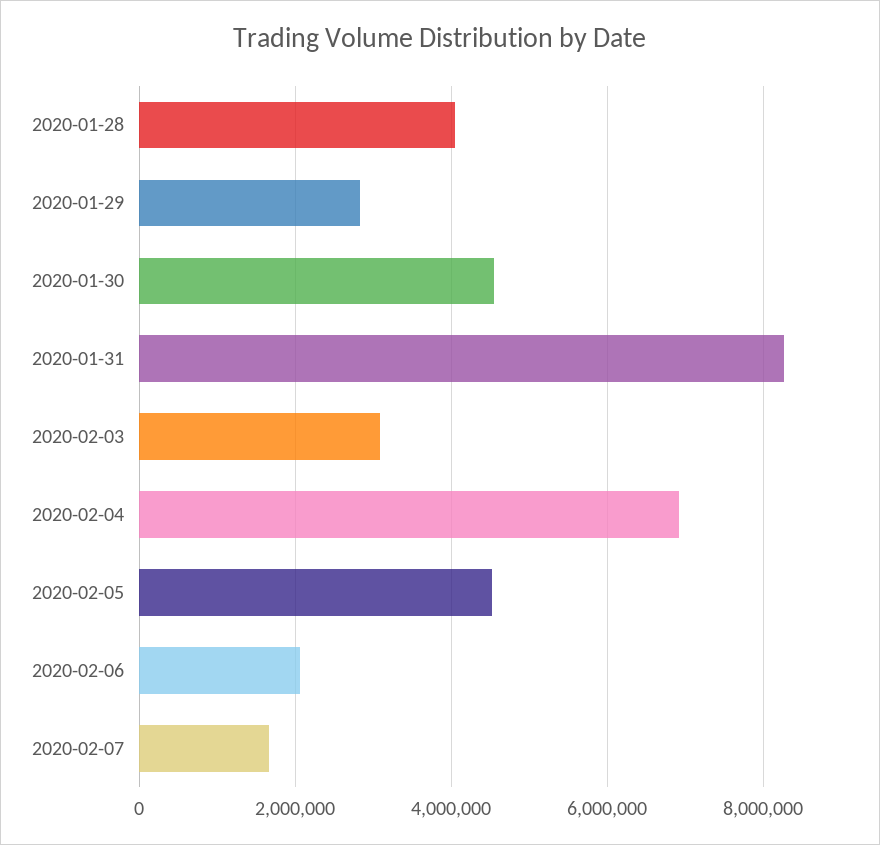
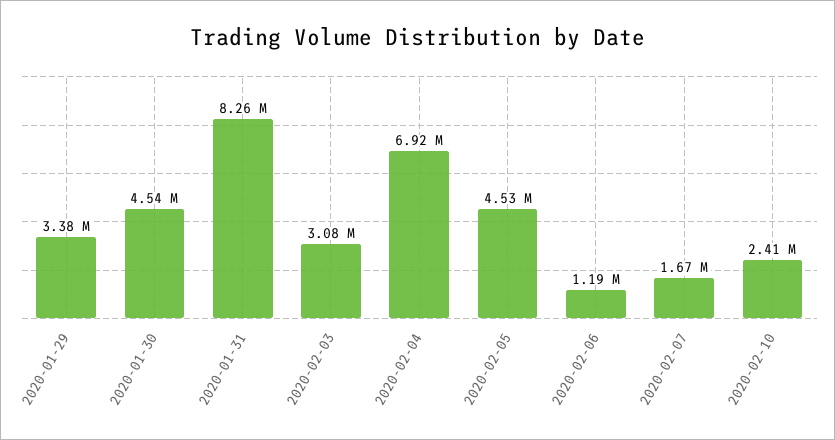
2020-01-28: 4000000 -> none
2020-01-29: 2800000 -> 3380000
2020-02-06: 2000000 -> 1190000
2020-02-10: none -> 2410000

